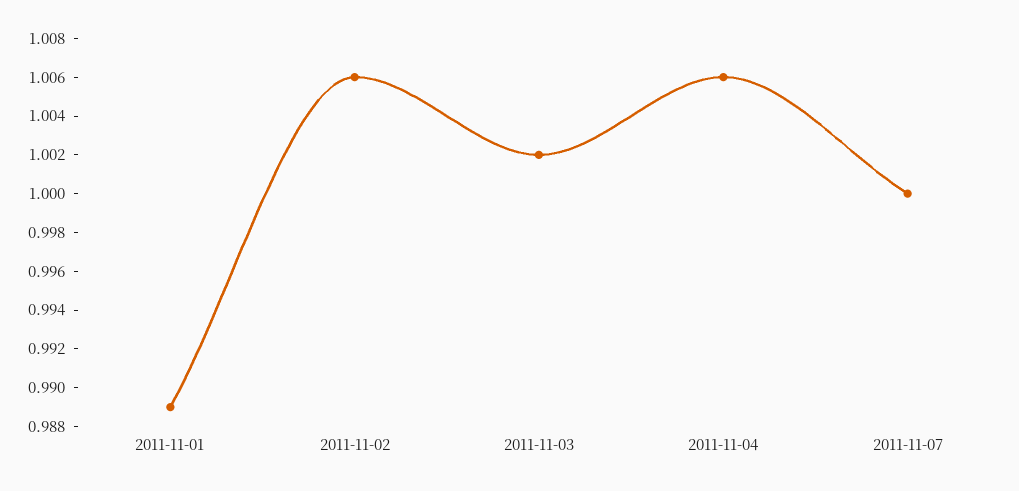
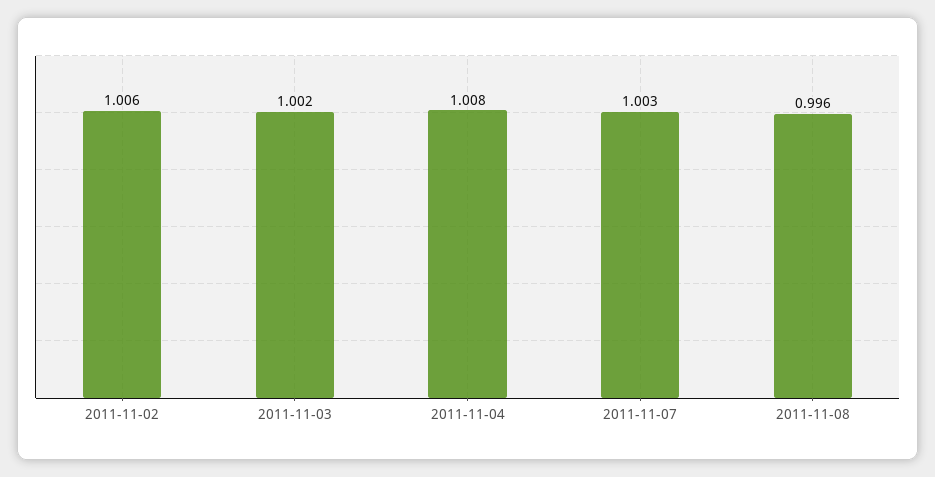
2011-11-01: 0.989 -> none
2011-11-04: 1.006 -> 1.008
2011-11-07: 1 -> 1.003
2011-11-08: none -> 0.996

